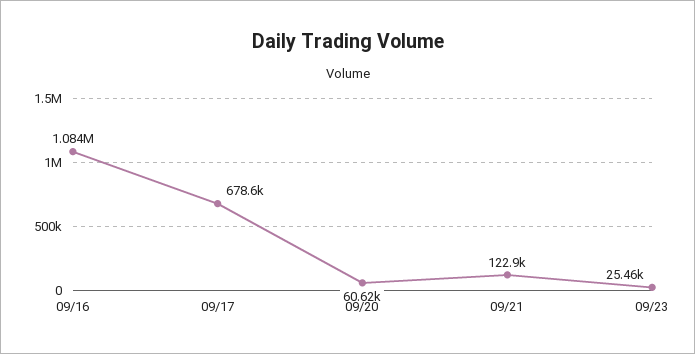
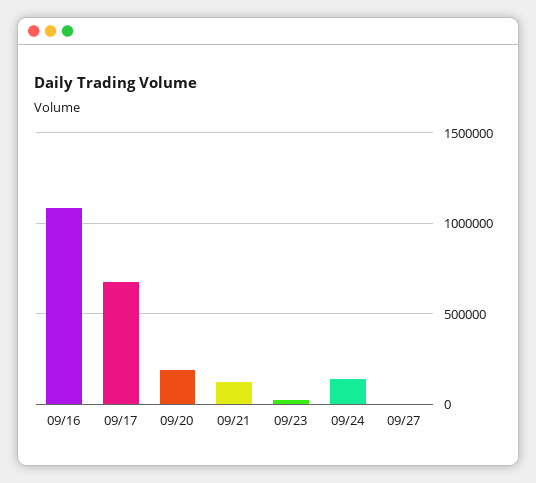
09/20: 60620 -> 200000
09/24: none -> 150000
09/27: none -> 0

